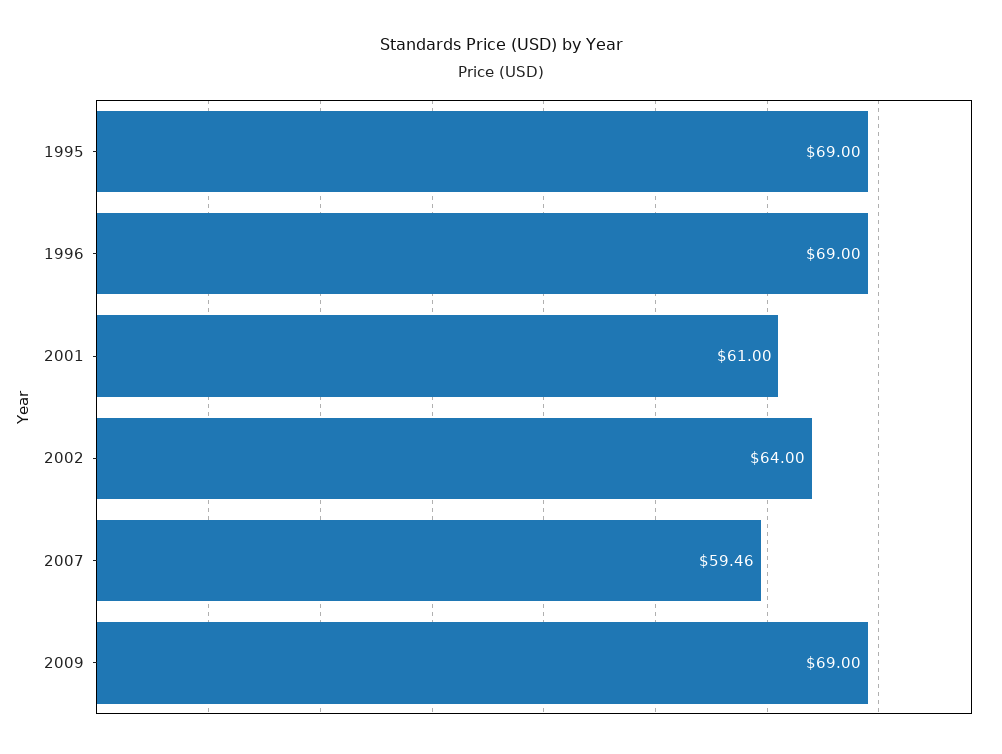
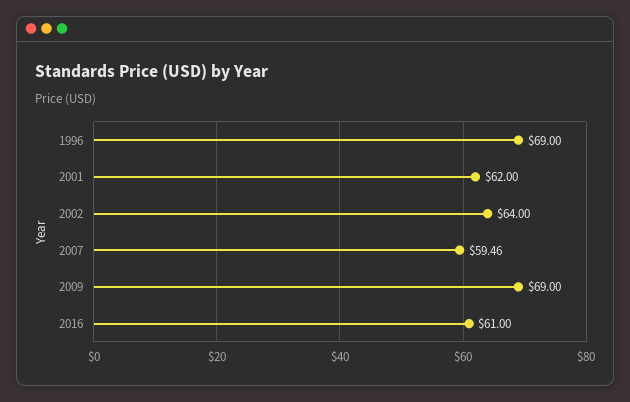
1995: 69 -> none
2001: 61 -> 62
2016: none -> 61

